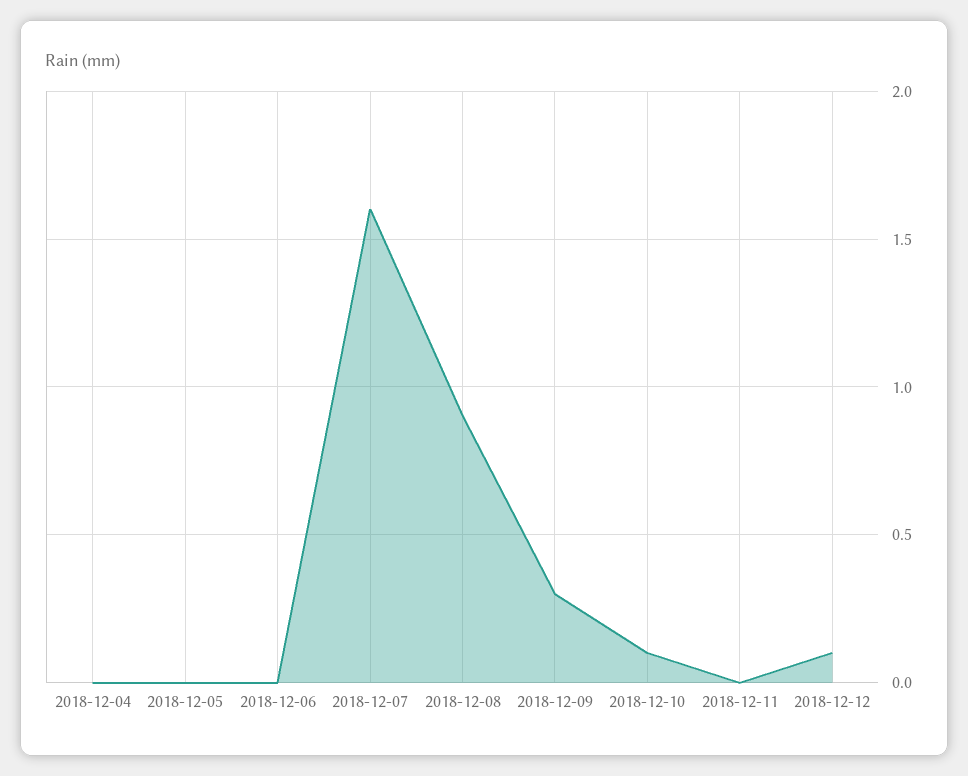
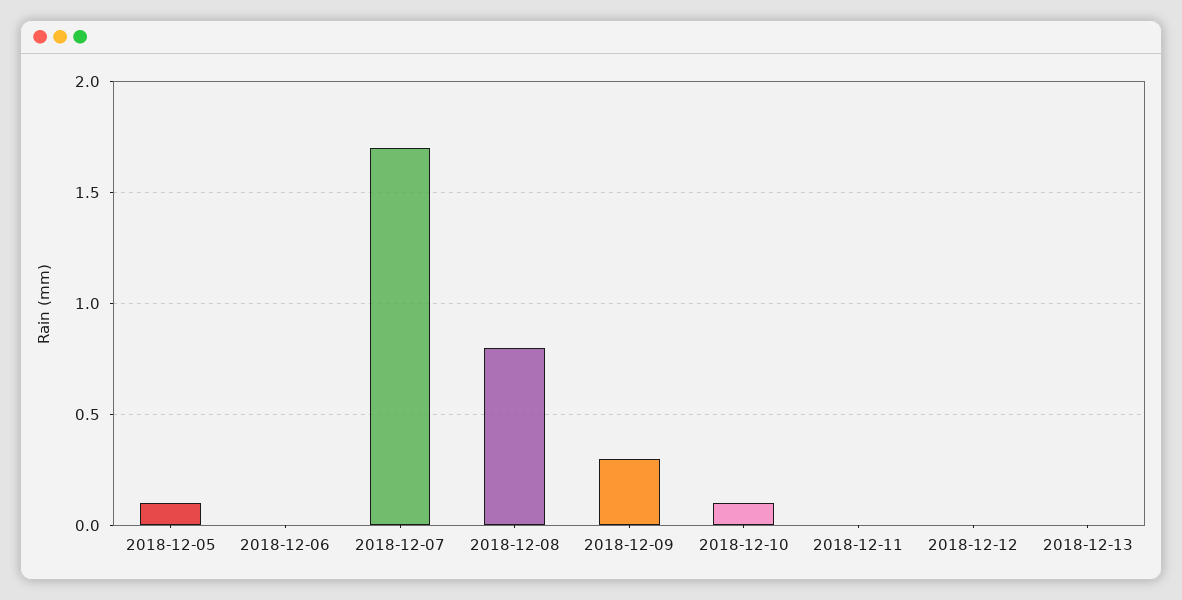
2018-12-04: 0 -> none
2018-12-05: 0 -> 0.1
2018-12-07: 1.6 -> 1.7
2018-12-08: 0.9 -> 0.8
2018-12-12: 0.1 -> 0
2018-12-13: none -> 0

